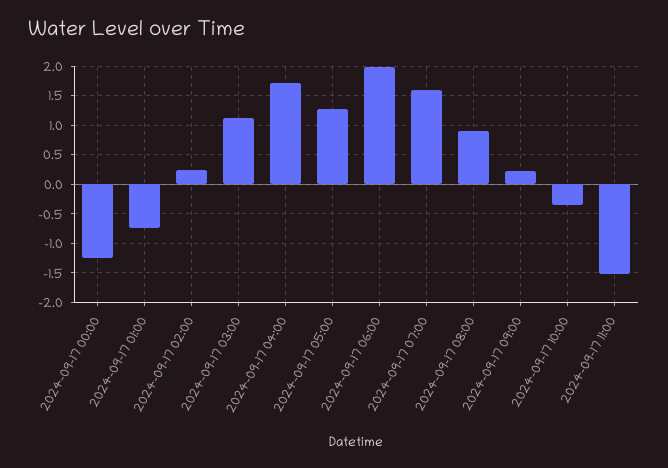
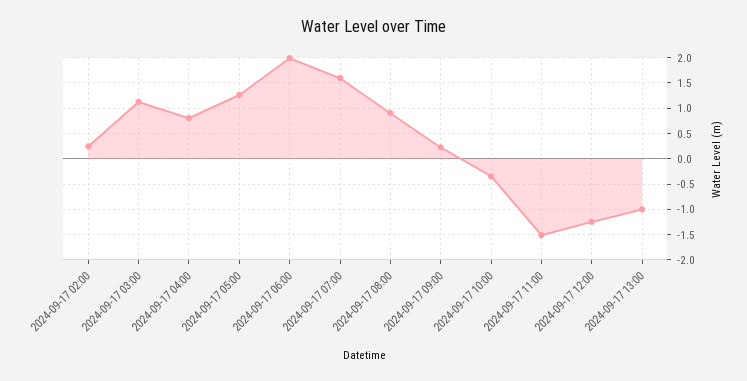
2024-09-17 00:00: -1.25 -> none
2024-09-17 01:00: -0.75 -> none
2024-09-17 04:00: 1.75 -> 0.75
2024-09-17 12:00: none -> -1.25
2024-09-17 13:00: none -> -1

